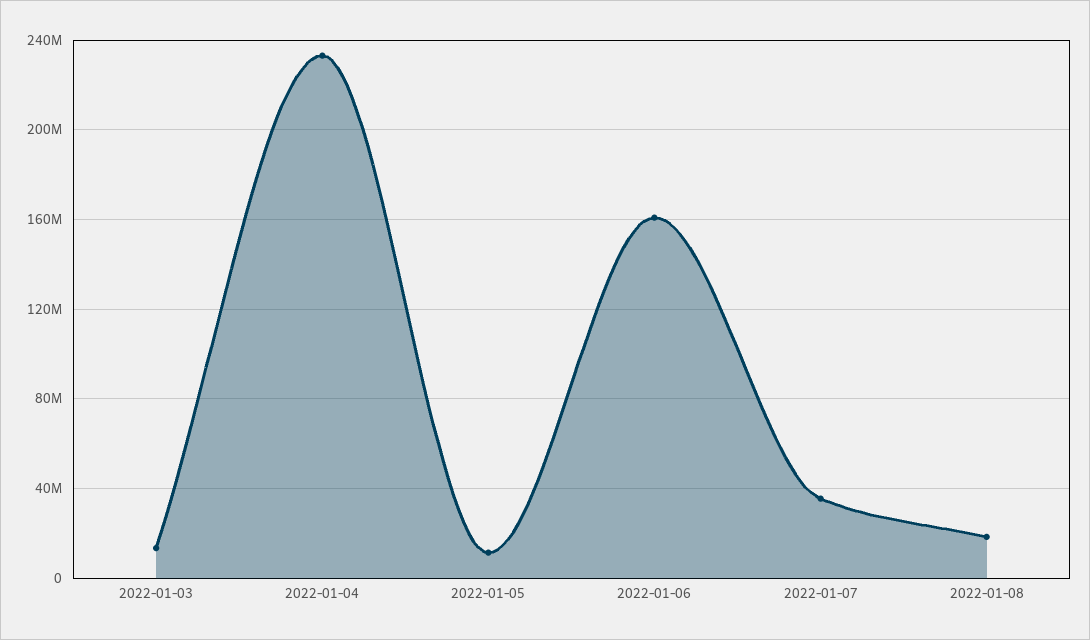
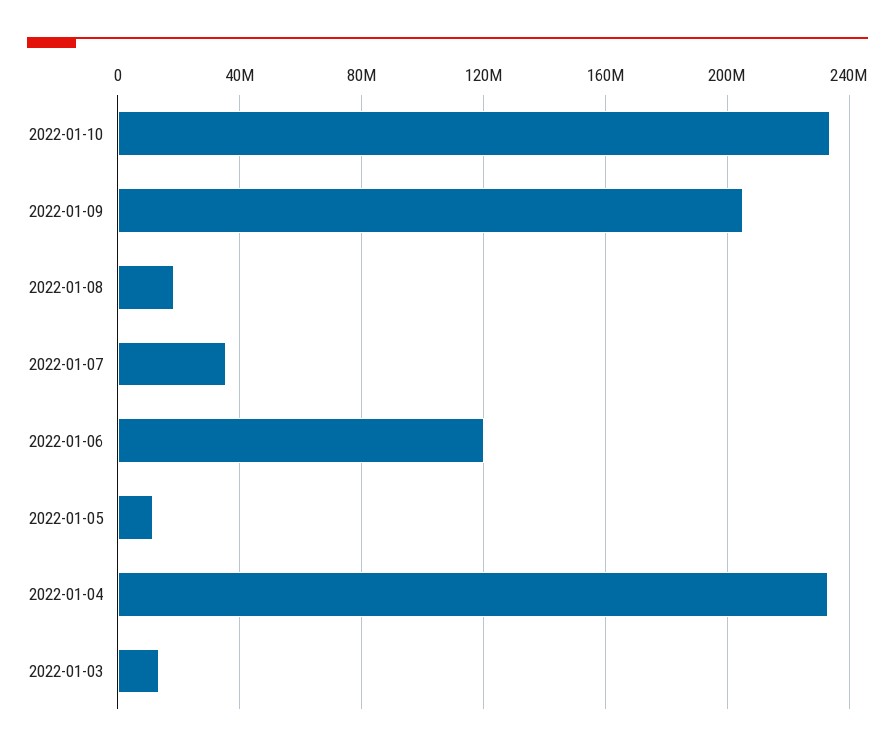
2022-01-06: 160000000 -> 120000000
2022-01-10: none -> 235000000
2022-01-09: none -> 205000000

